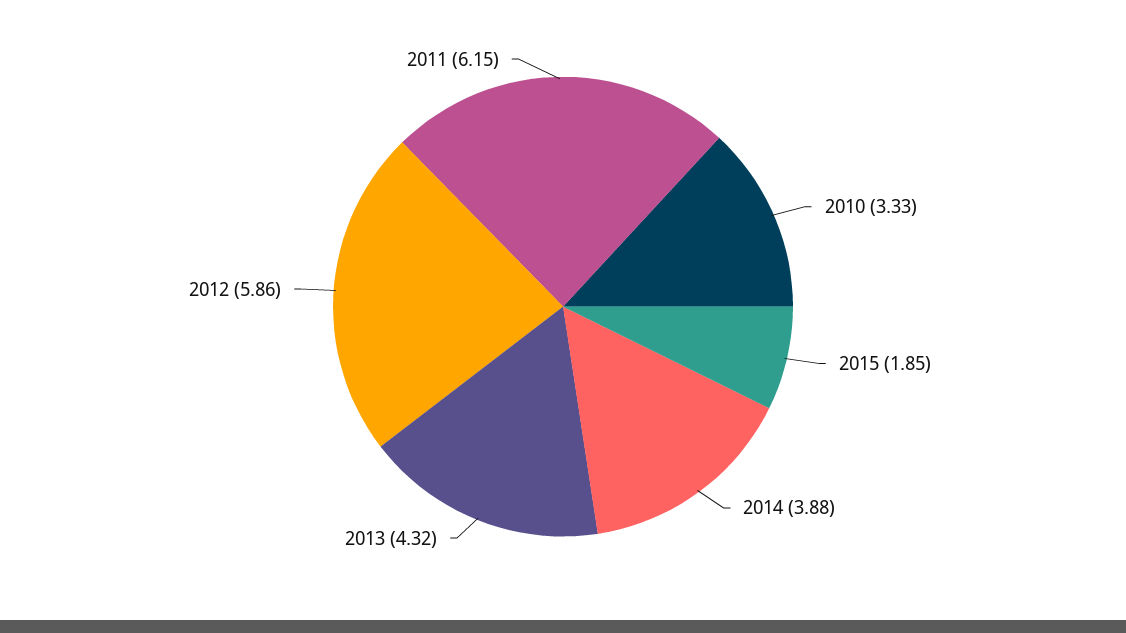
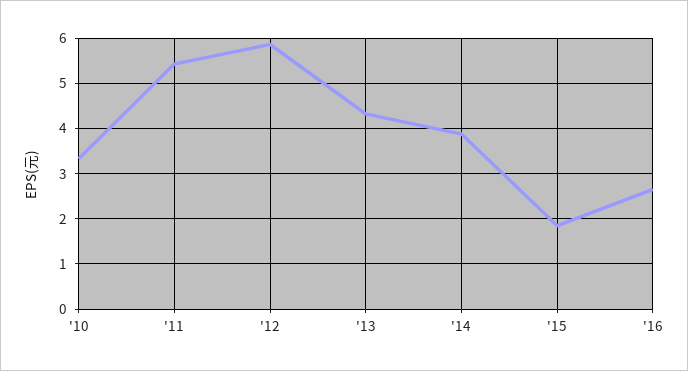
2011: 6.15 -> 5.4
'16: none -> 2.6

